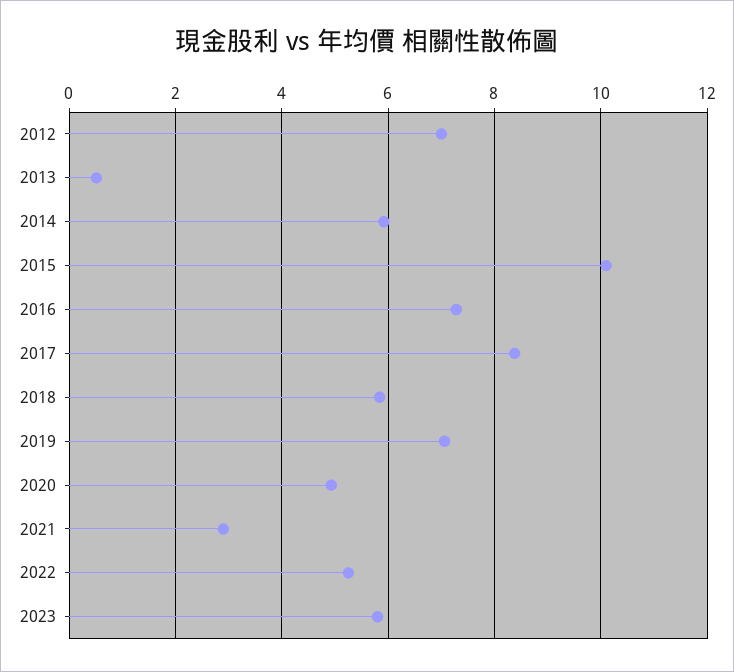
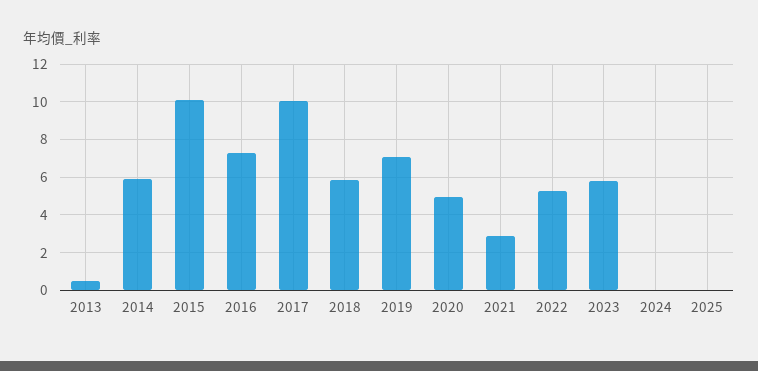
2012: 7 -> none
2017: 8.4 -> 10
2024: none -> 0
2025: none -> 0

